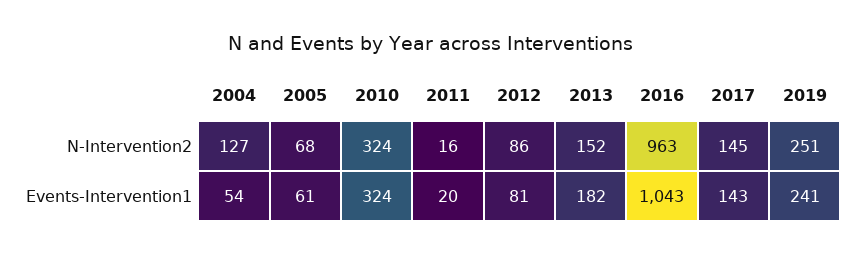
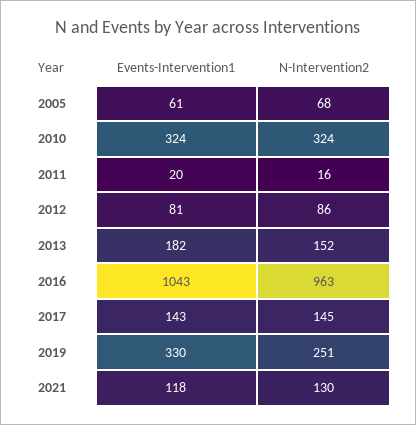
2004, N-Intervention2: 127 -> none
2004, Events-Intervention1: 54 -> none
2019, Events-Intervention1: 241 -> 330
2021, Events-Intervention1: none -> 118
2021, N-Intervention2: none -> 130

